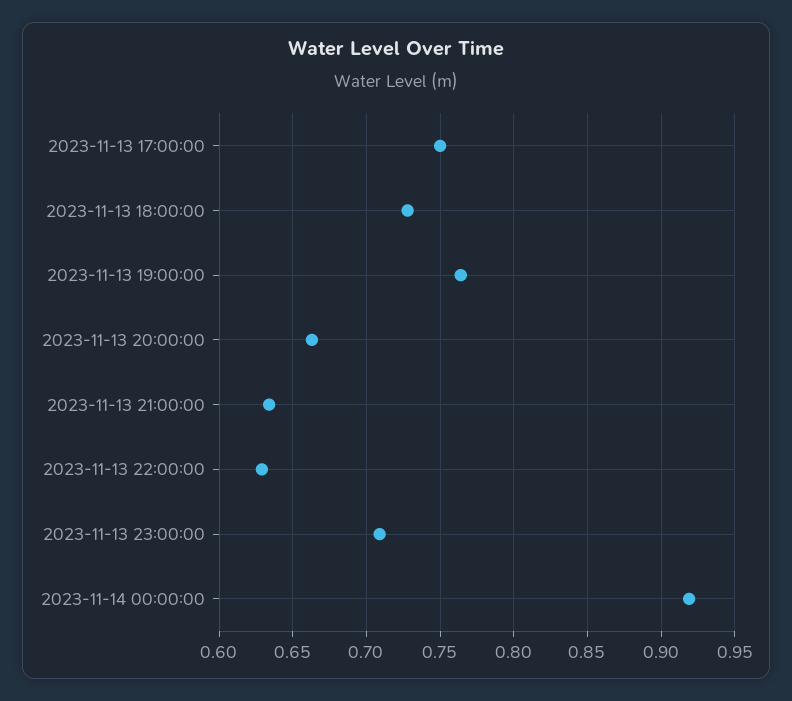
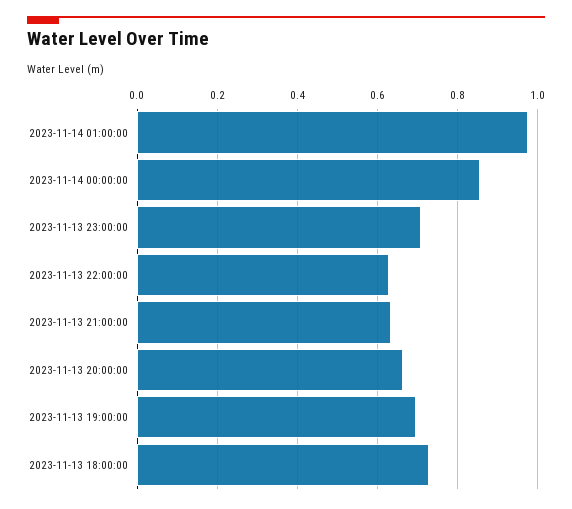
2023-11-13 17:00:00: 0.75 -> none
2023-11-13 19:00:00: 0.765 -> 0.7
2023-11-14 00:00:00: 0.92 -> 0.86
2023-11-14 01:00:00: none -> 0.98

